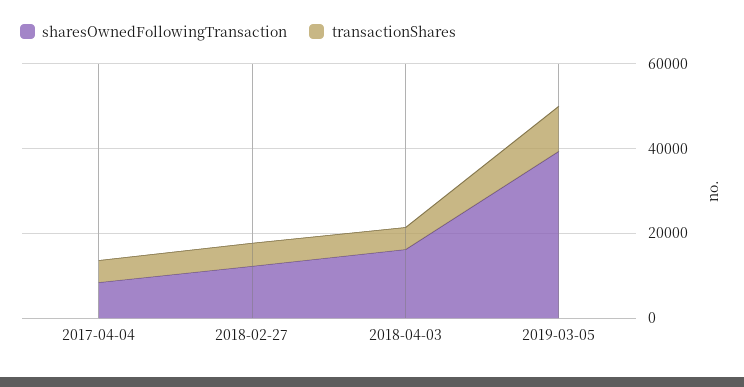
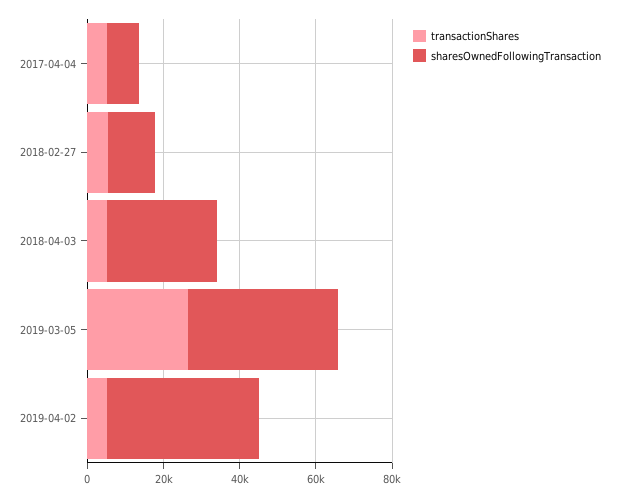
sharesOwnedFollowingTransaction, 2018-04-03: 15000 -> 30000
transactionShares, 2019-03-05: 10000 -> 25000
transactionShares, 2019-04-02: none -> 5000
sharesOwnedFollowingTransaction, 2019-04-02: none -> 40000

